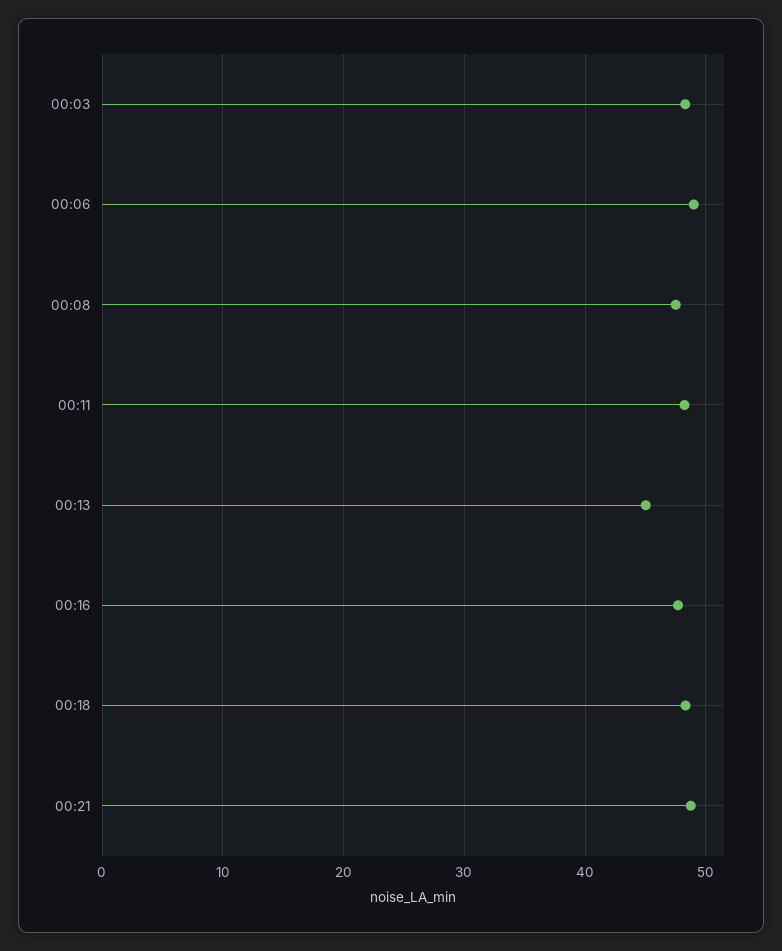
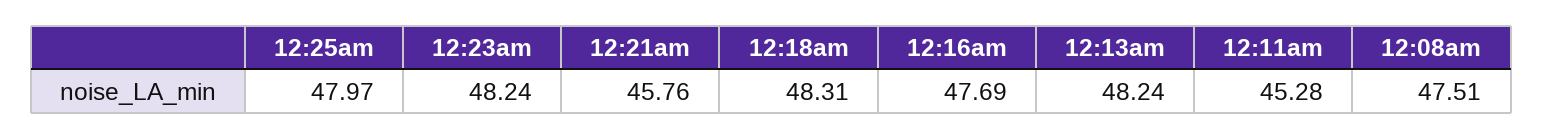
00:03: 48 -> none
00:06: 49 -> none
00:11: 48 -> 45.28
00:13: 45 -> 48.24
00:21: 49 -> 45.76
12:25am: none -> 47.97
12:23am: none -> 48.24

